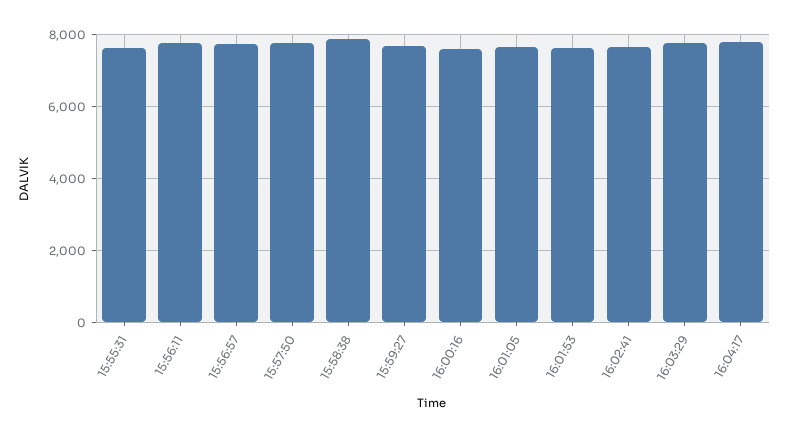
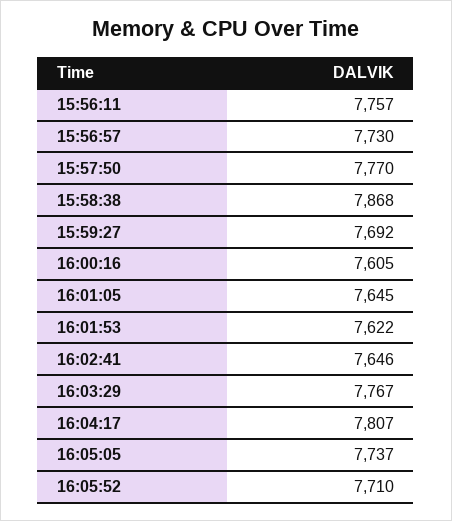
15:55:31: 7600 -> none
16:05:05: none -> 7737
16:05:52: none -> 7710

